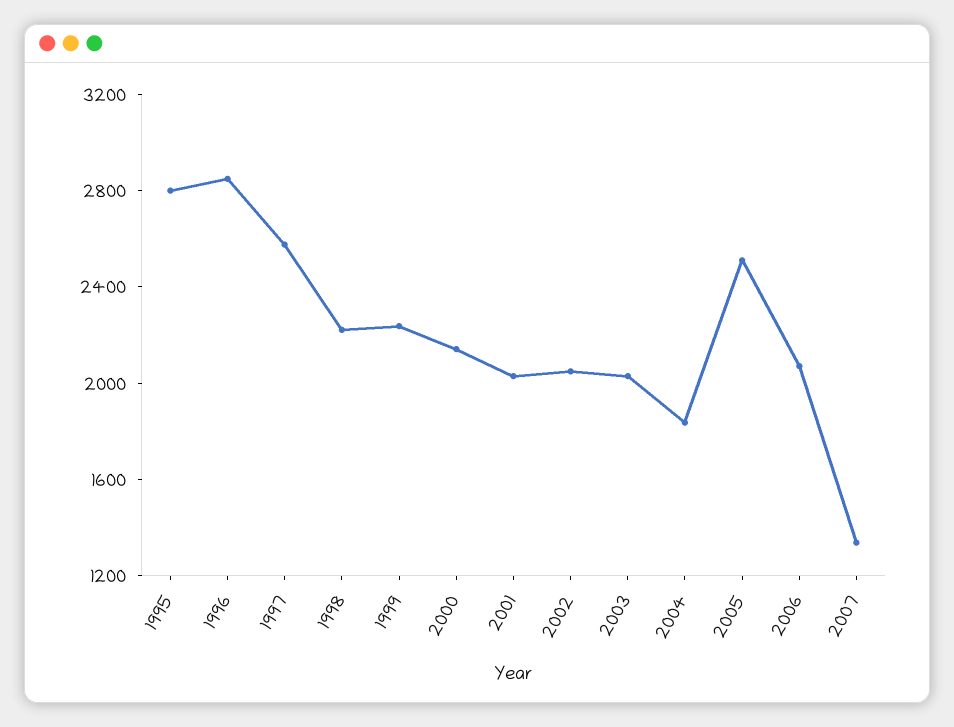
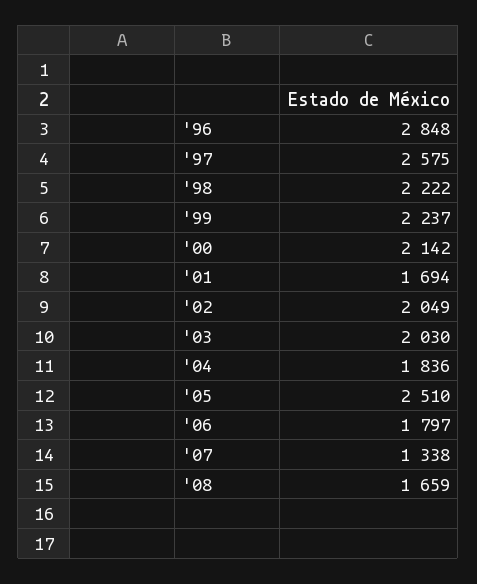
1995: 2800 -> none
2001: 2000 -> 1694
2006: 2100 -> 1797
'08: none -> 1659

